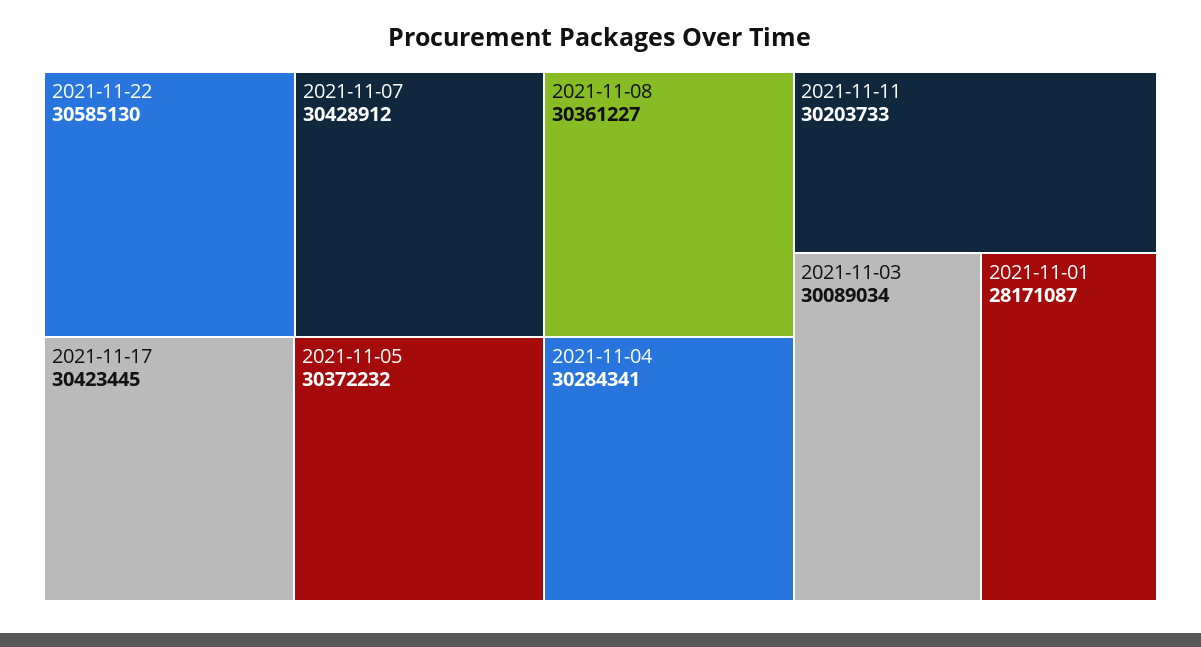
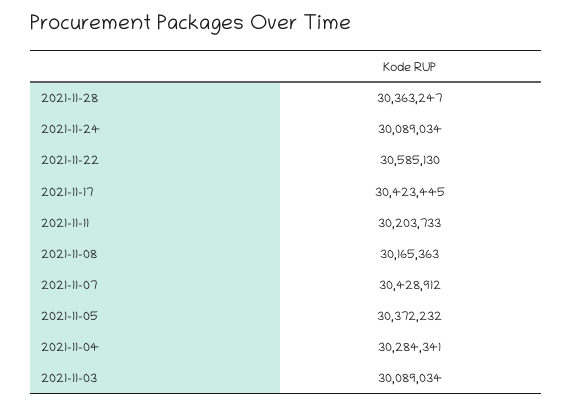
2021-11-08: 30361227 -> 30165363
2021-11-01: 28171087 -> none
2021-11-28: none -> 30363247
2021-11-24: none -> 30089034

